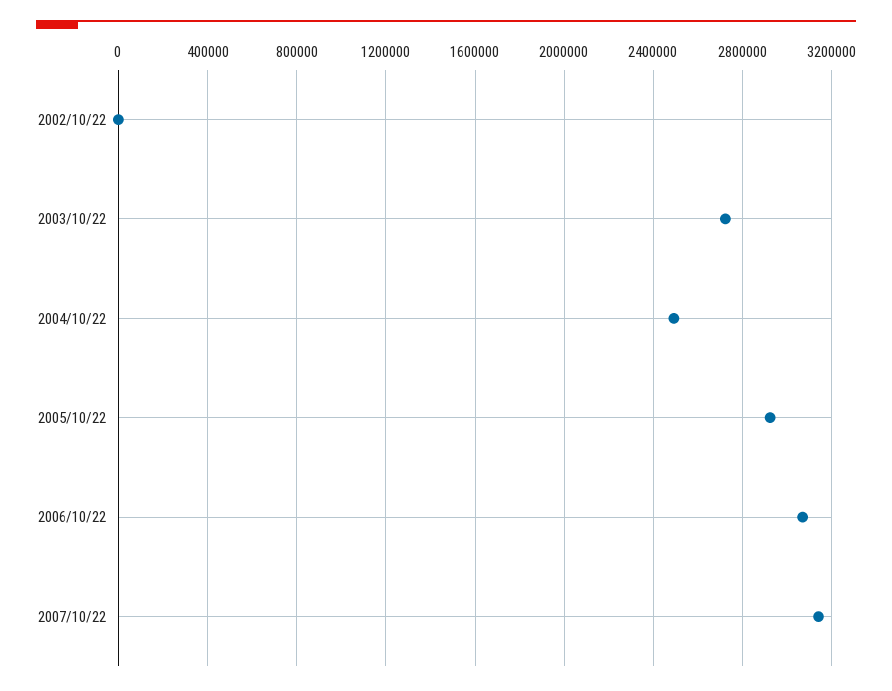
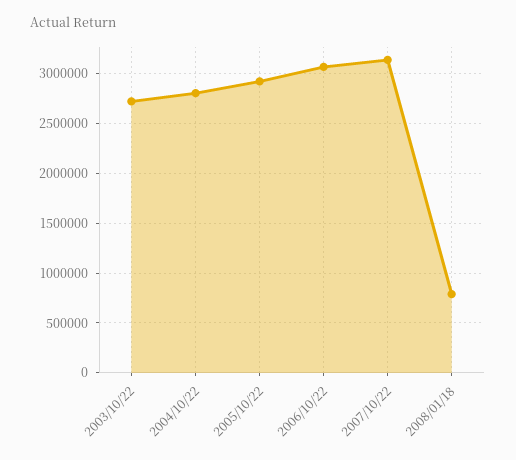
2002/10/22: 0 -> none
2004/10/22: 2500000 -> 2800000
2008/01/18: none -> 800000

